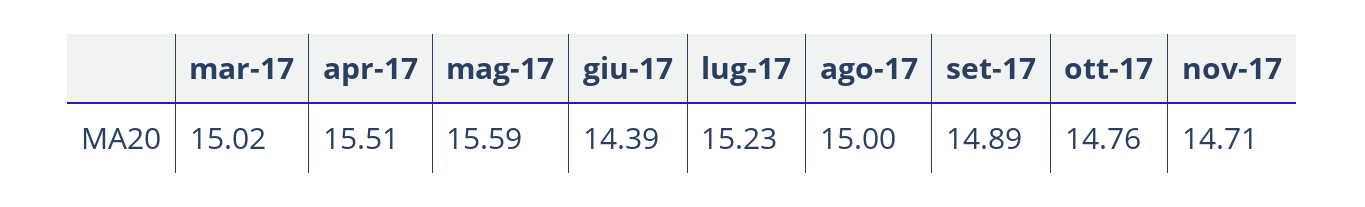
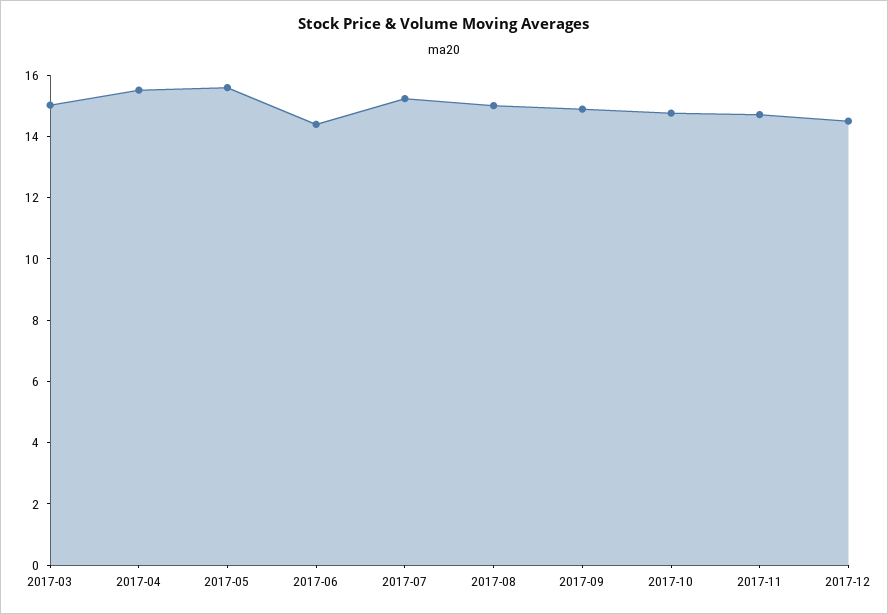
2017-12: none -> 14.5

